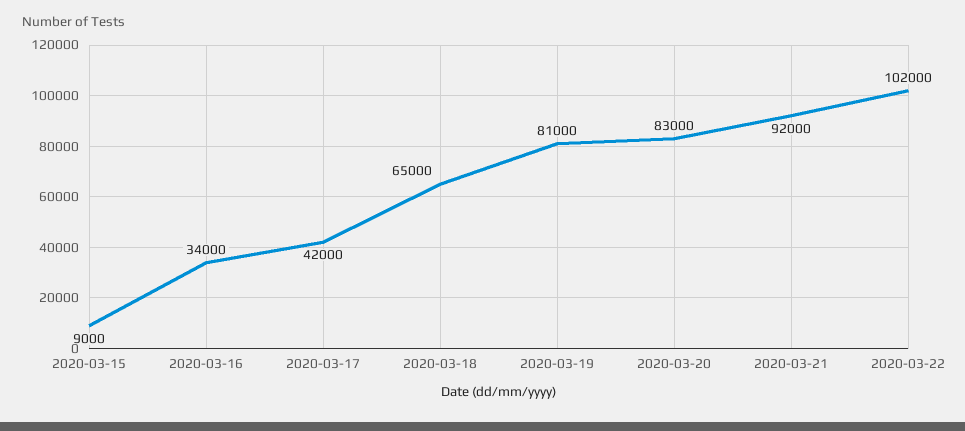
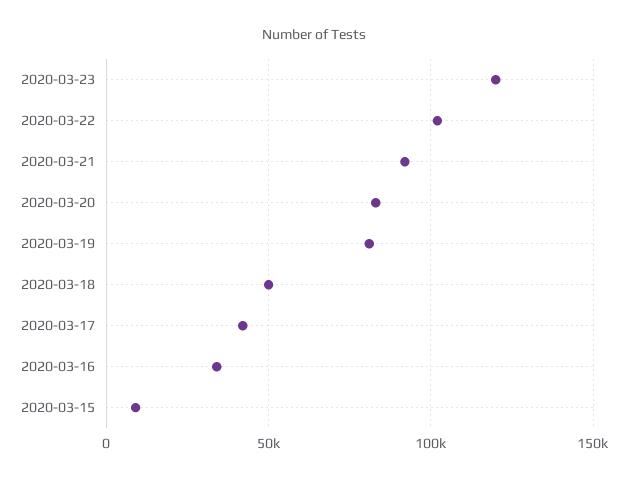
2020-03-18: 65000 -> 50000
2020-03-23: none -> 120000

